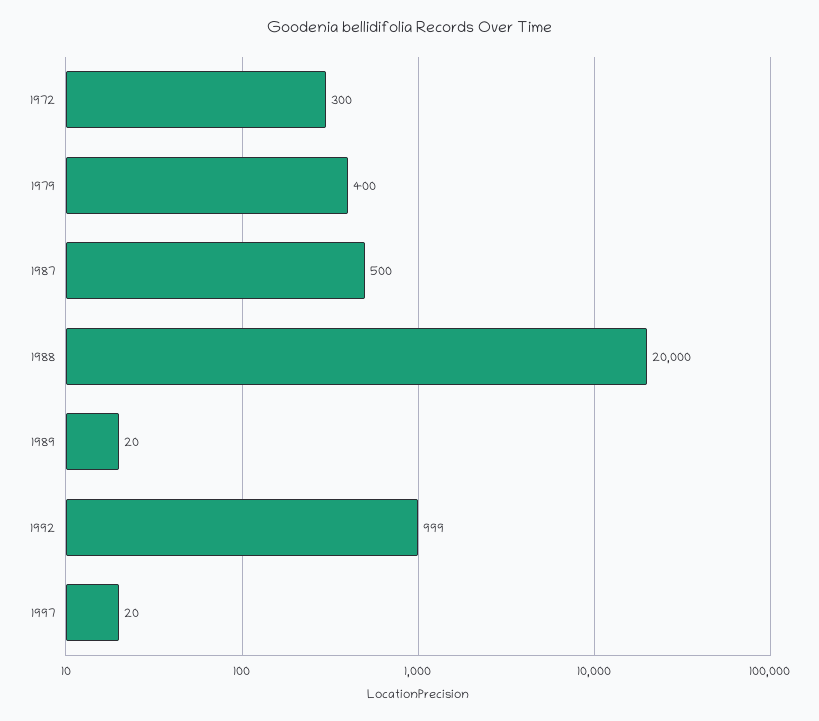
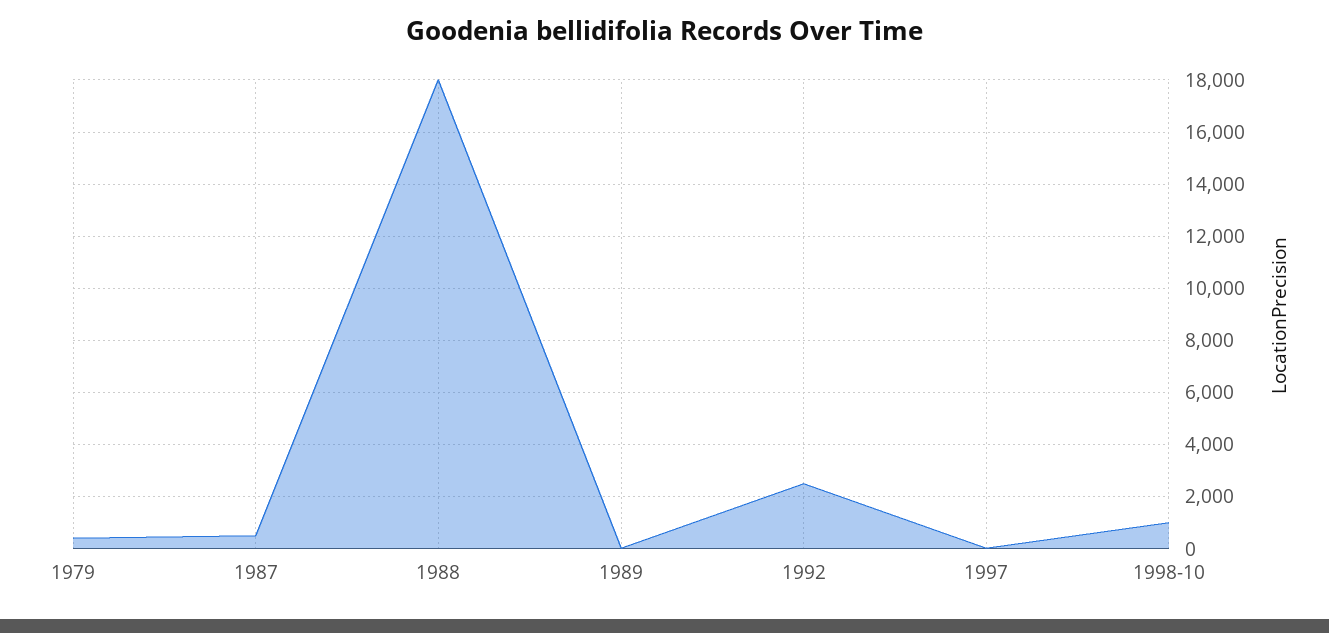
1972: 300 -> none
1988: 20000 -> 18000
1992: 999 -> 2500
1998-10: none -> 1000

